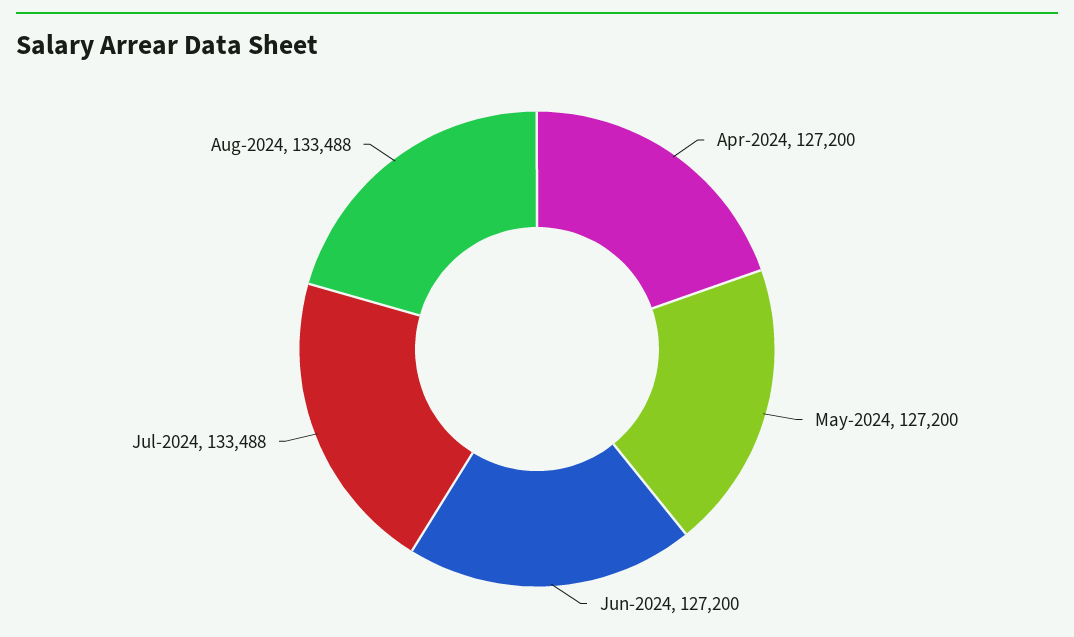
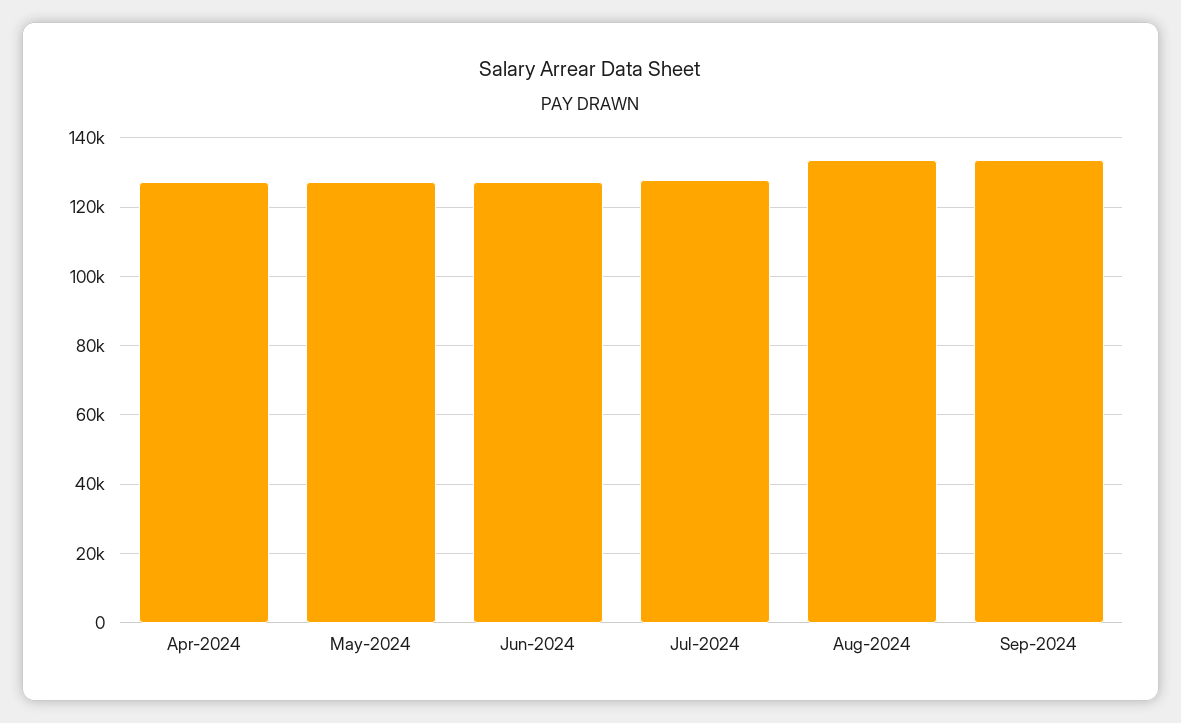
Jul-2024: 133488 -> 128000
Sep-2024: none -> 134000

